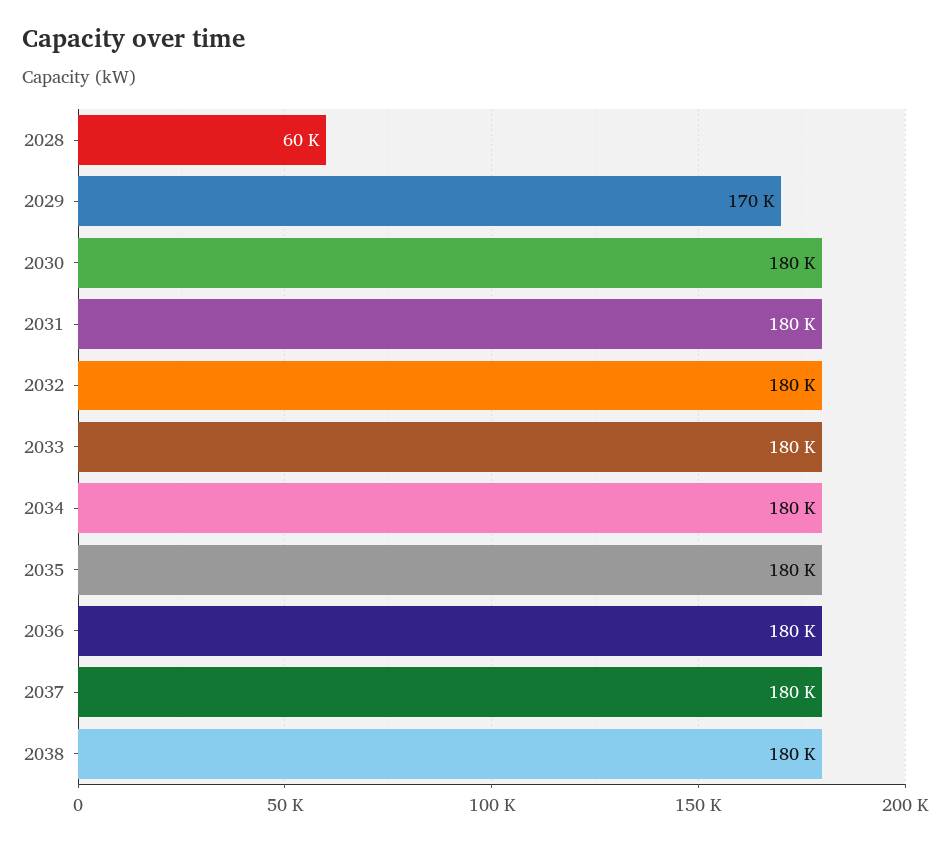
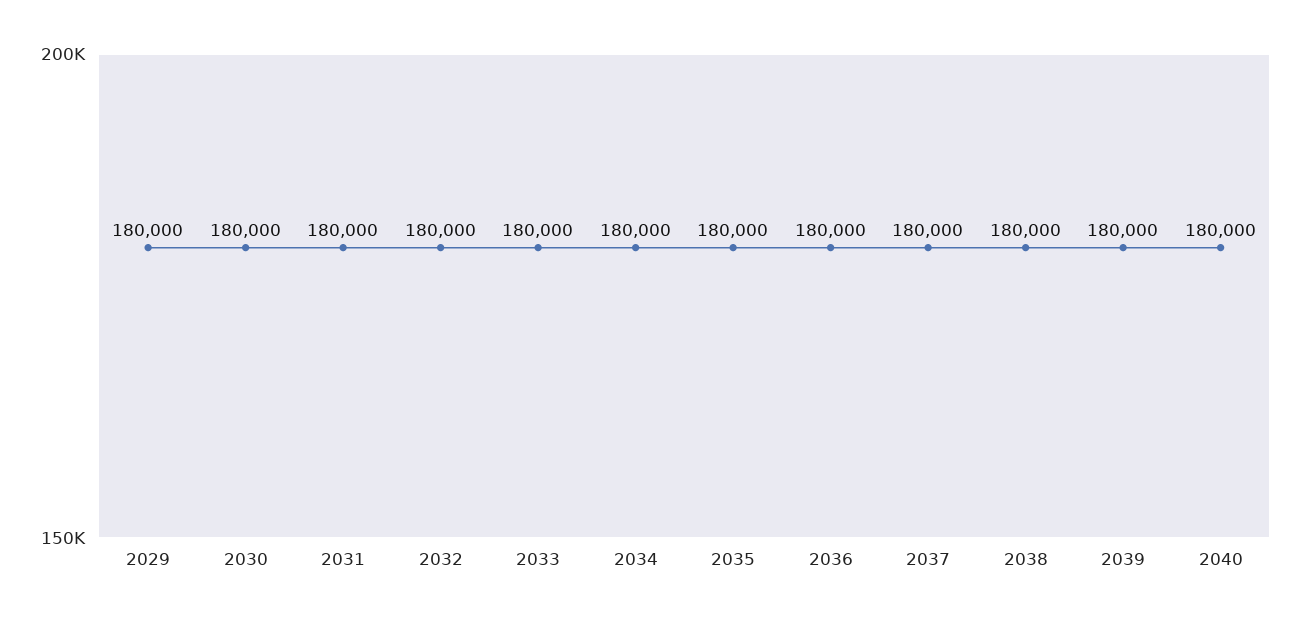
2028: 60000 -> none
2029: 170000 -> 180000
2039: none -> 180000
2040: none -> 180000

